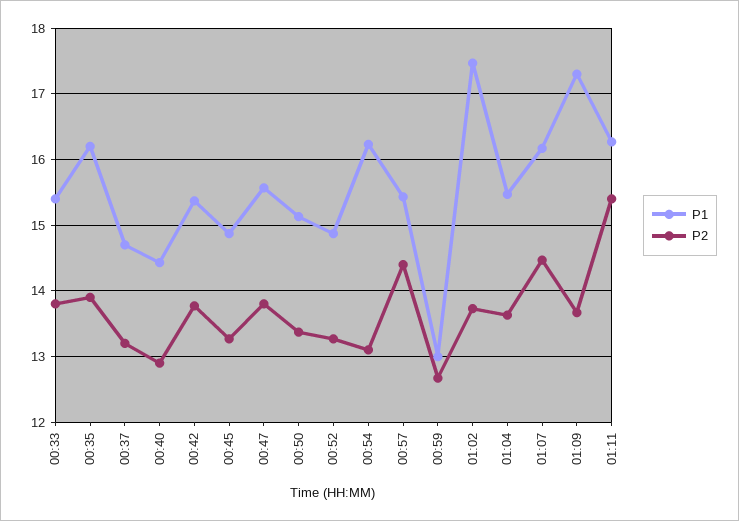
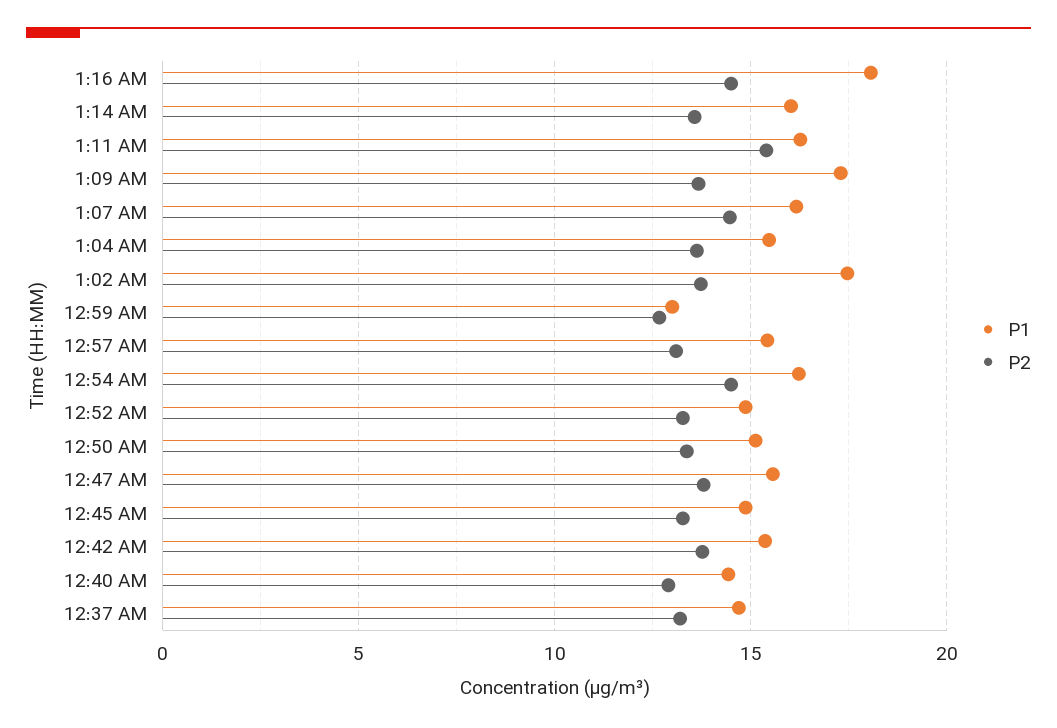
P1, 00:33: 15.4 -> none
P2, 00:33: 13.8 -> none
P1, 00:35: 16.2 -> none
P2, 00:35: 13.9 -> none
P2, 00:54: 13.1 -> 14.5
P2, 00:57: 14.4 -> 13
P1, 1:16 AM: none -> 18
P2, 1:16 AM: none -> 14.5
P1, 1:14 AM: none -> 16
P2, 1:14 AM: none -> 13.5

